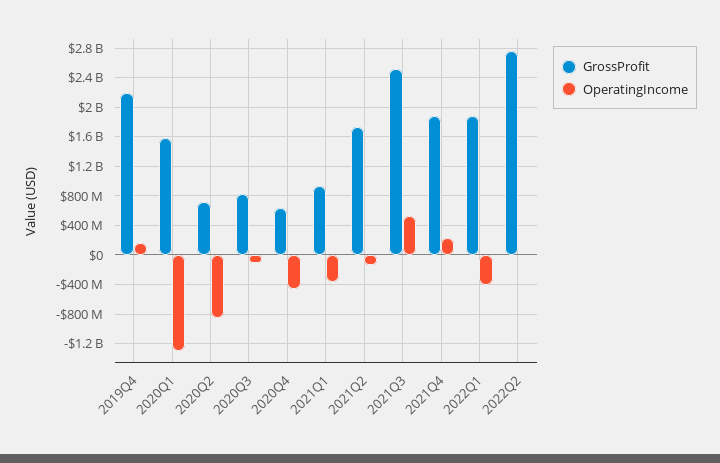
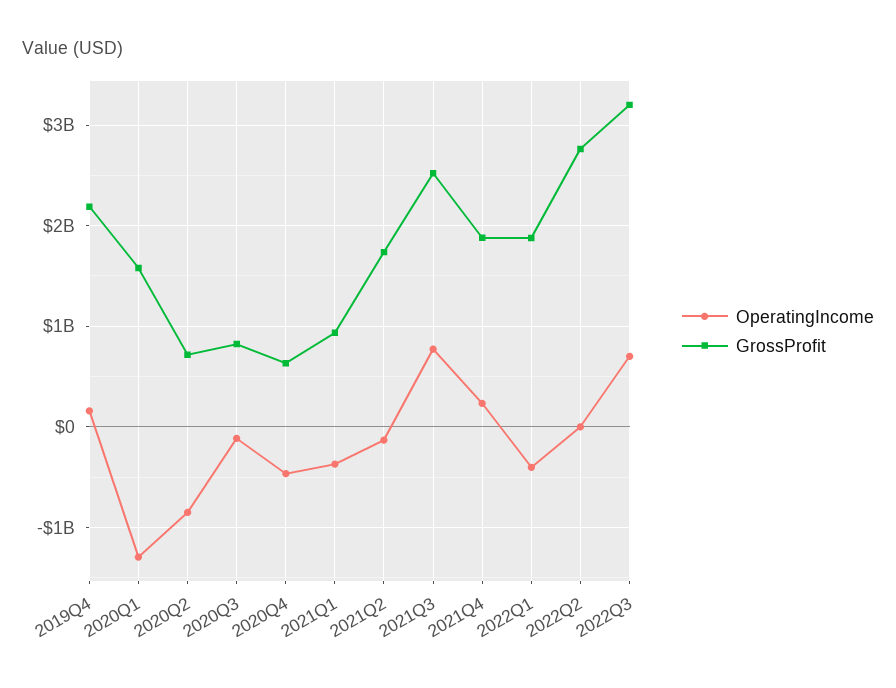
OperatingIncome, 2021Q3: 500000000 -> 800000000
OperatingIncome, 2022Q3: none -> 700000000
GrossProfit, 2022Q3: none -> 3200000000

